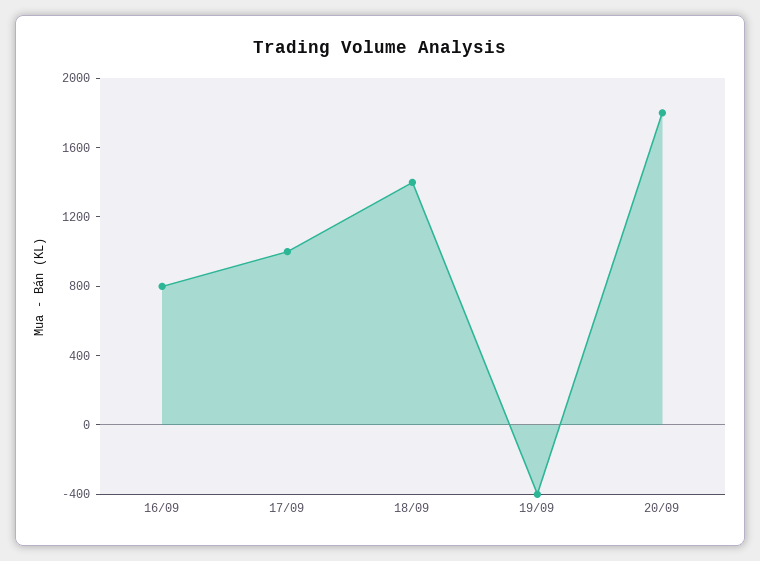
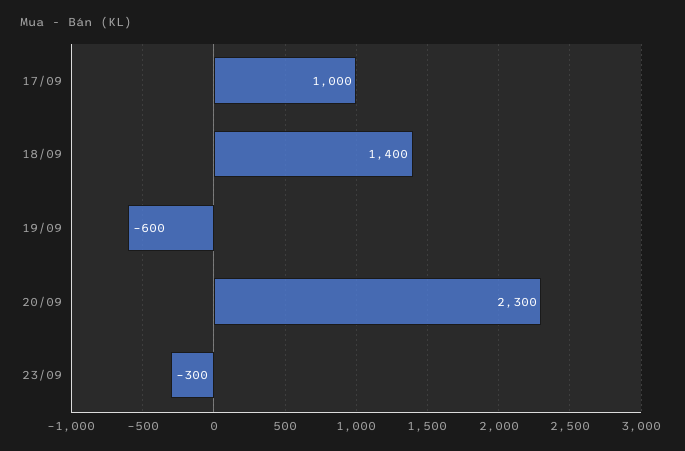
16/09: 800 -> none
19/09: -400 -> -600
20/09: 1800 -> 2300
23/09: none -> -300

